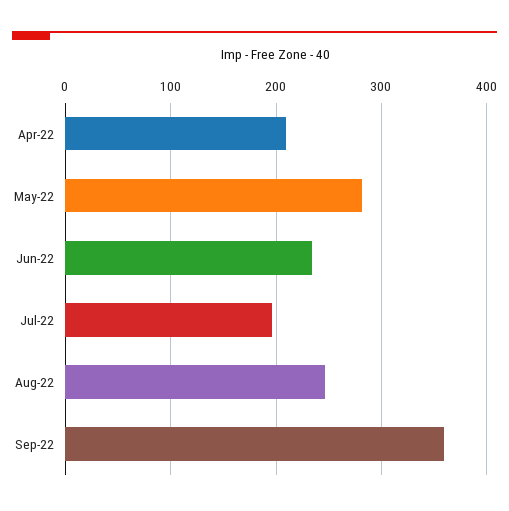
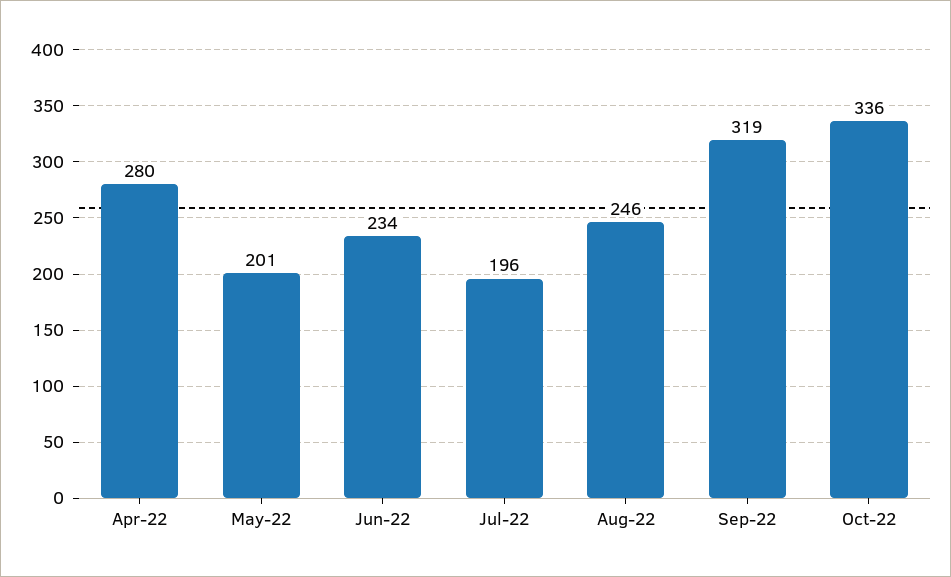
Apr-22: 210 -> 280
May-22: 280 -> 201
Sep-22: 360 -> 319
Oct-22: none -> 336

